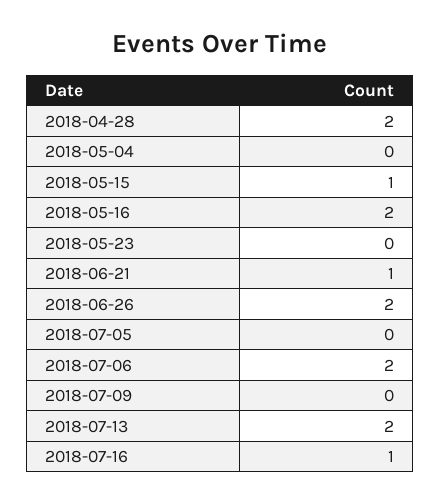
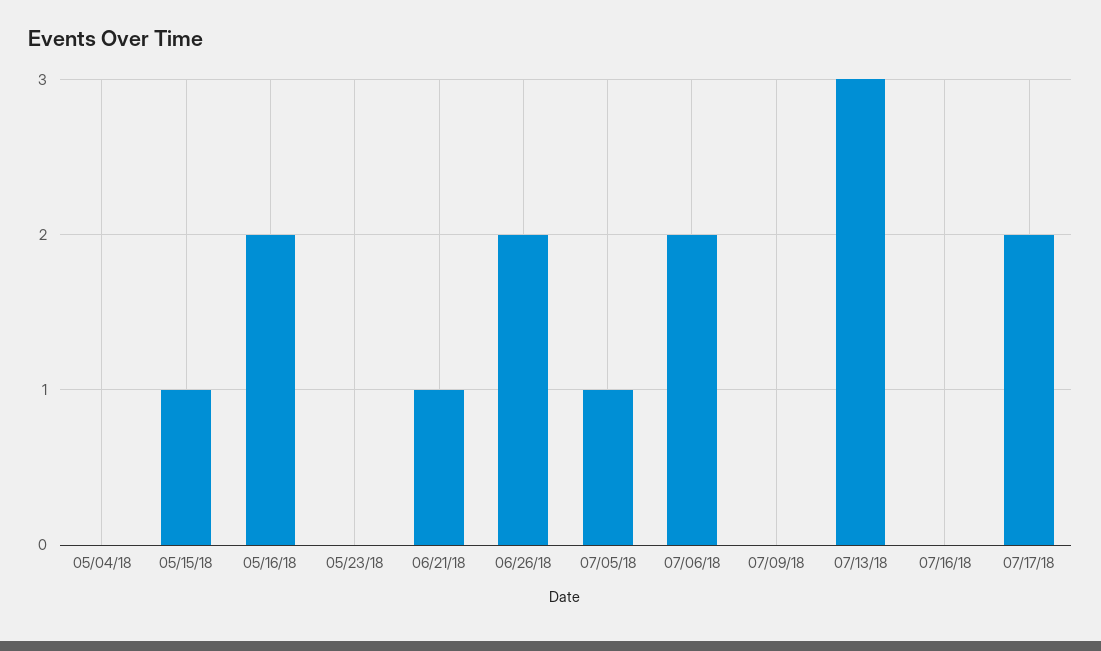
2018-04-28: 2 -> none
2018-07-05: 0 -> 1
2018-07-13: 2 -> 3
2018-07-16: 1 -> 0
07/17/18: none -> 2

